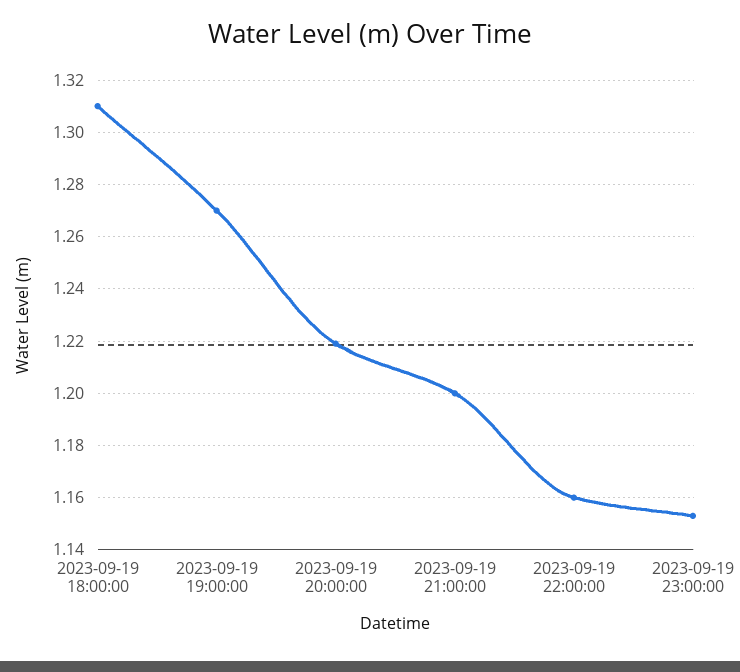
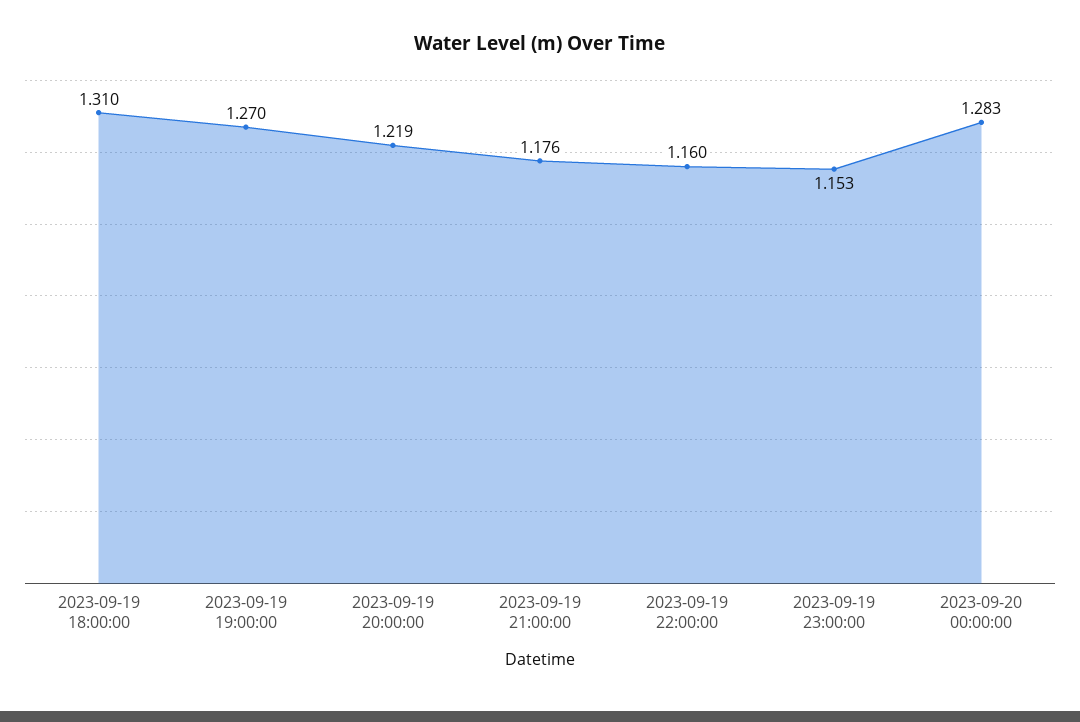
2023-09-19 21:00:00: 1.2 -> 1.176
2023-09-20 00:00:00: none -> 1.283

